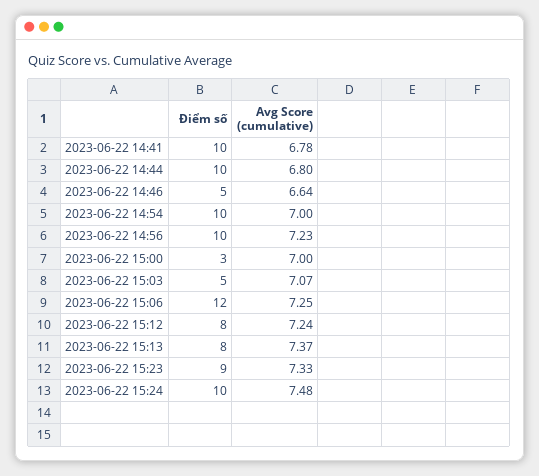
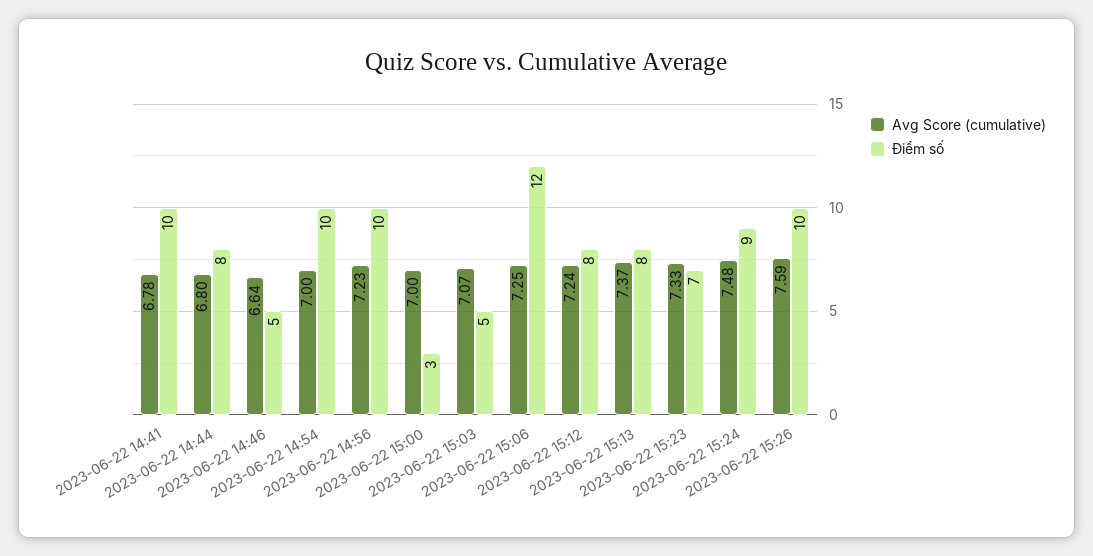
Điểm số, 2023-06-22 14:44: 10 -> 8
Điểm số, 2023-06-22 15:23: 9 -> 7
Điểm số, 2023-06-22 15:24: 10 -> 9
Avg Score (cumulative), 2023-06-22 15:26: none -> 7.59
Điểm số, 2023-06-22 15:26: none -> 10

